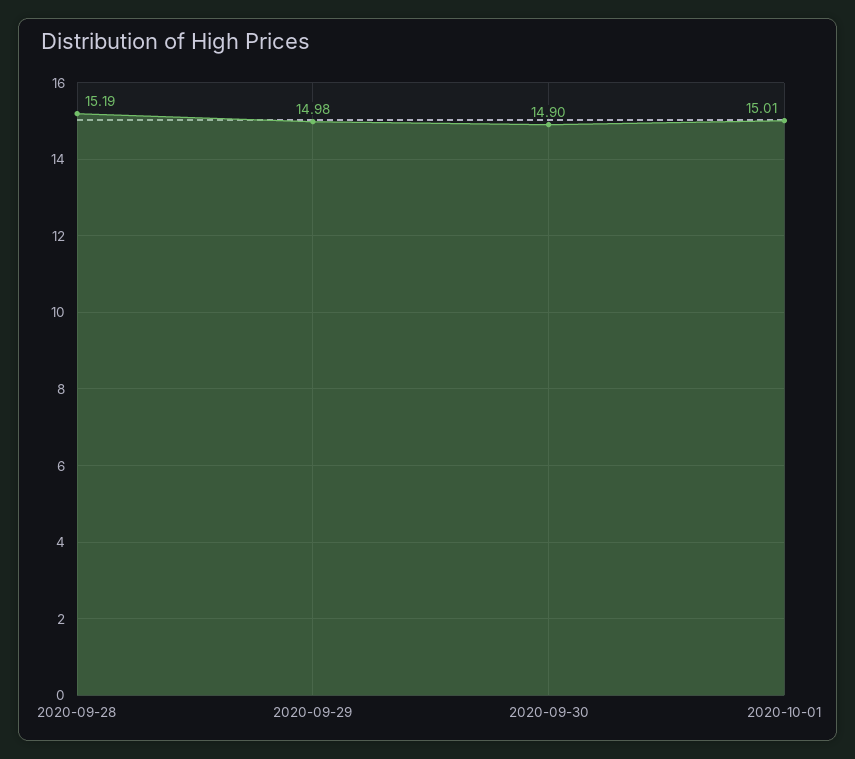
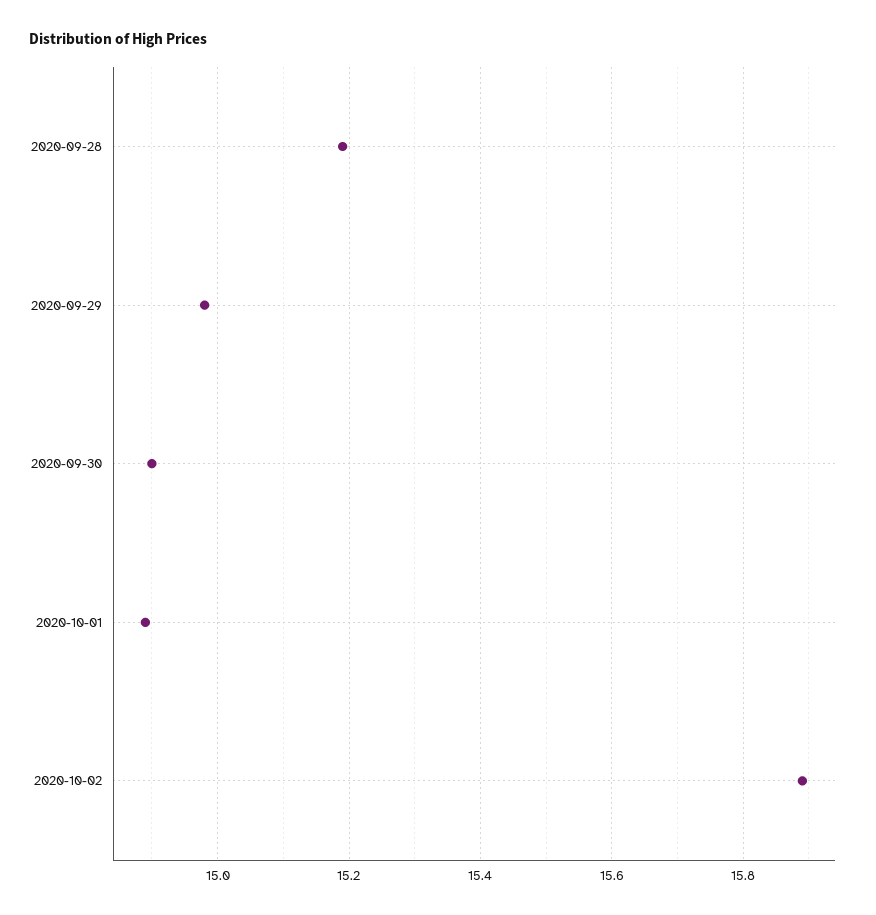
2020-10-01: 15.01 -> 14.9
2020-10-02: none -> 15.9

